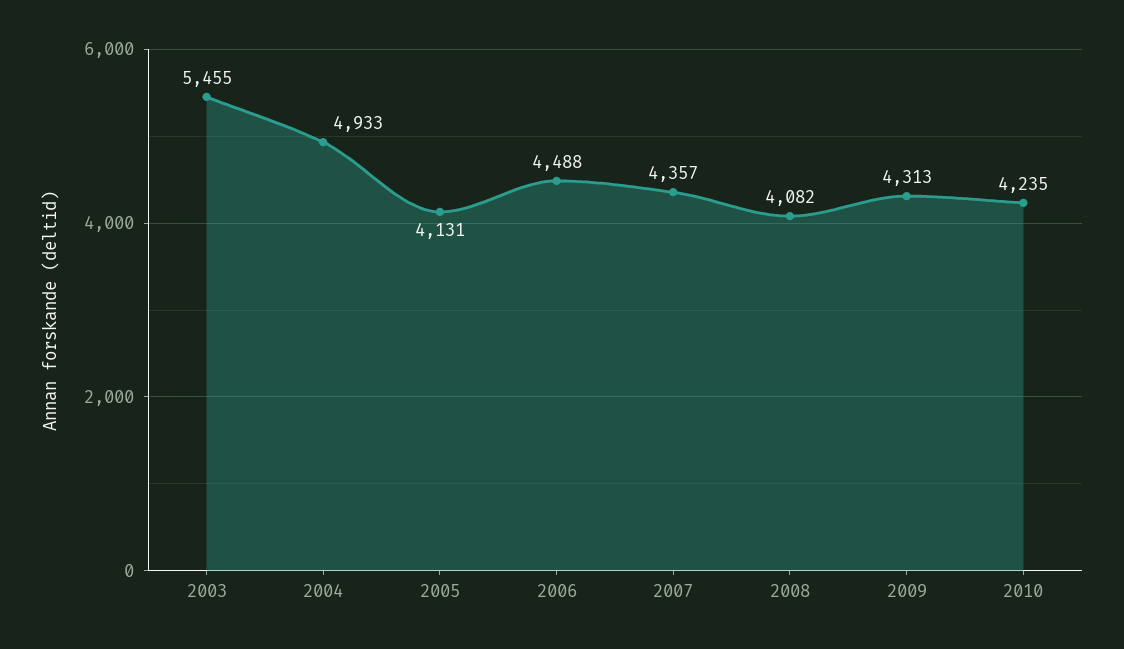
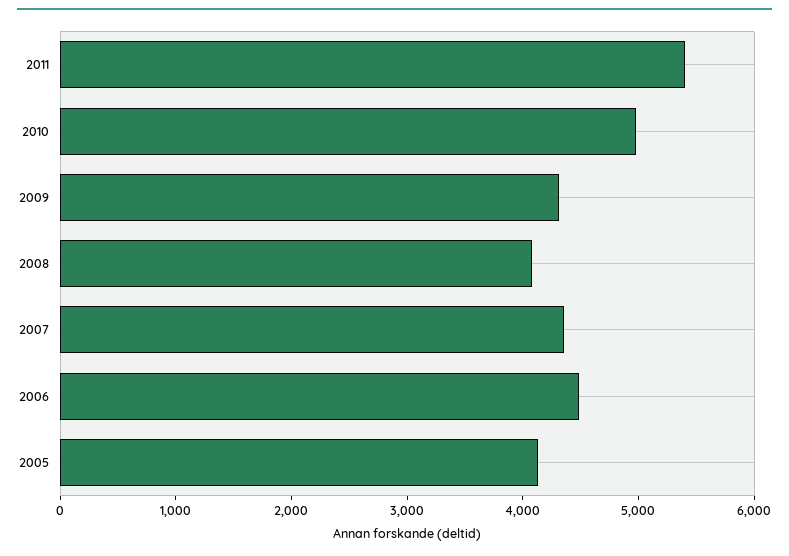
2003: 5455 -> none
2004: 4933 -> none
2010: 4235 -> 5000
2011: none -> 5400

